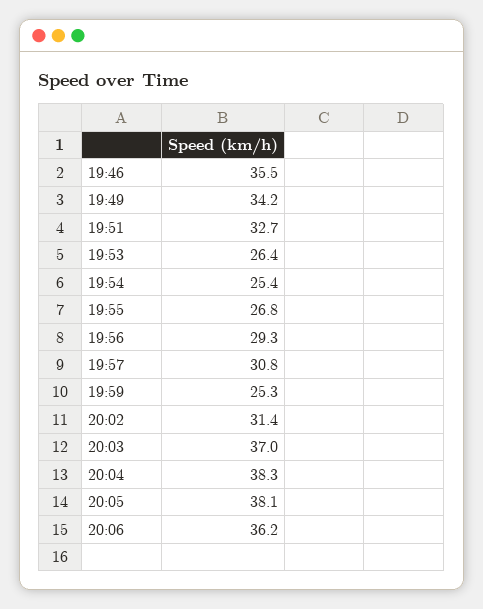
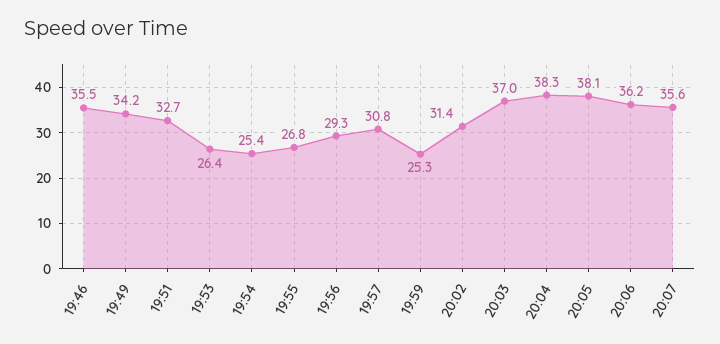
20:07: none -> 35.6

